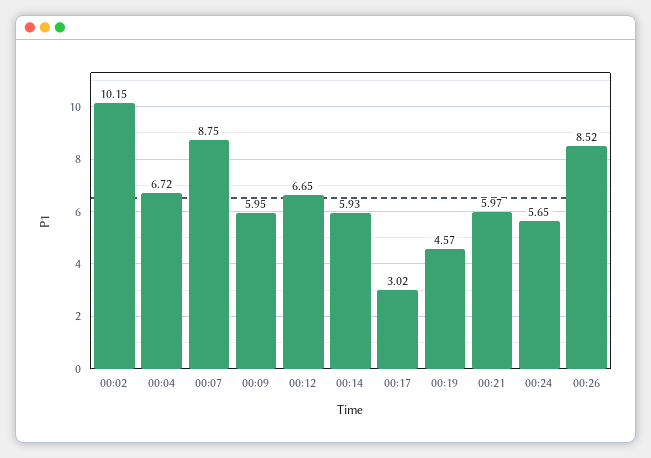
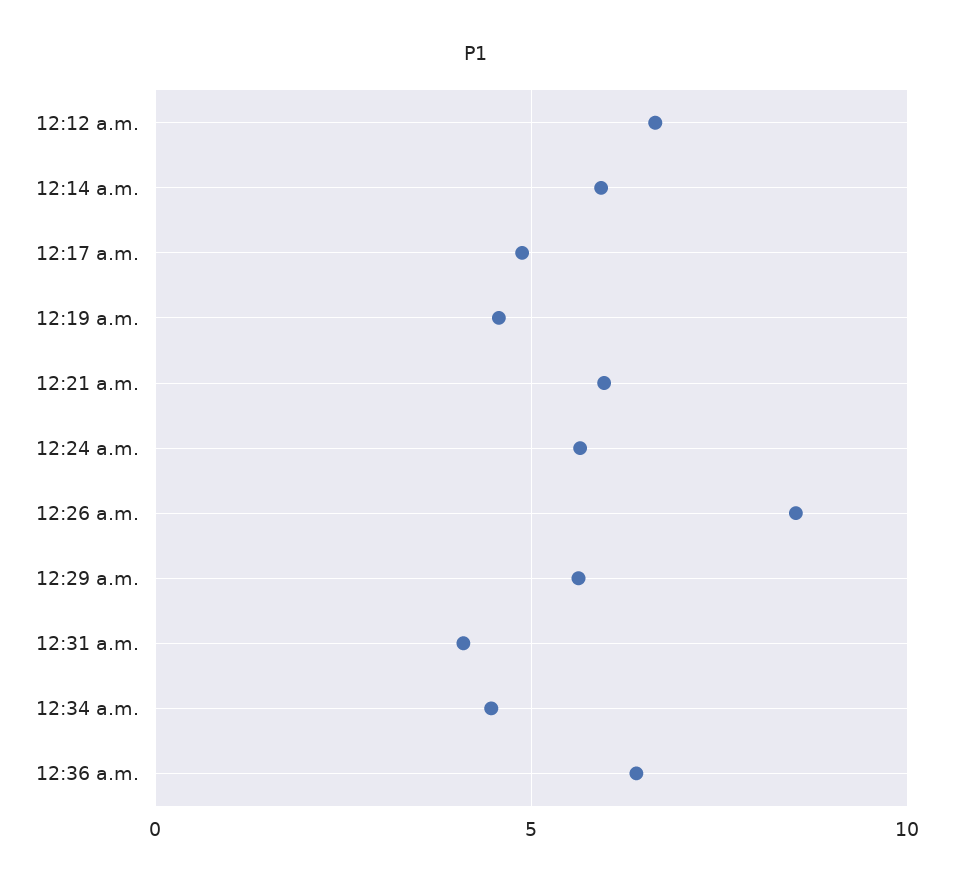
00:02: 10.15 -> none
00:04: 6.72 -> none
00:07: 8.75 -> none
00:09: 5.95 -> none
00:17: 3.02 -> 5
12:29 a.m.: none -> 5.5
12:31 a.m.: none -> 4
12:34 a.m.: none -> 4.5
12:36 a.m.: none -> 6.5

